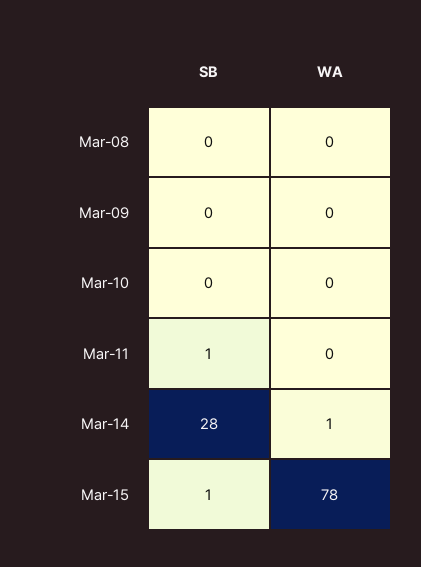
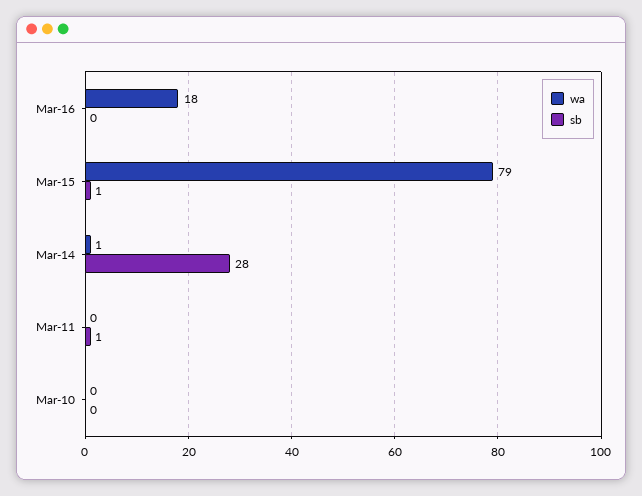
SB, Mar-08: 0 -> none
WA, Mar-08: 0 -> none
SB, Mar-09: 0 -> none
WA, Mar-09: 0 -> none
WA, Mar-15: 78 -> 79
WA, Mar-16: none -> 18
SB, Mar-16: none -> 0

